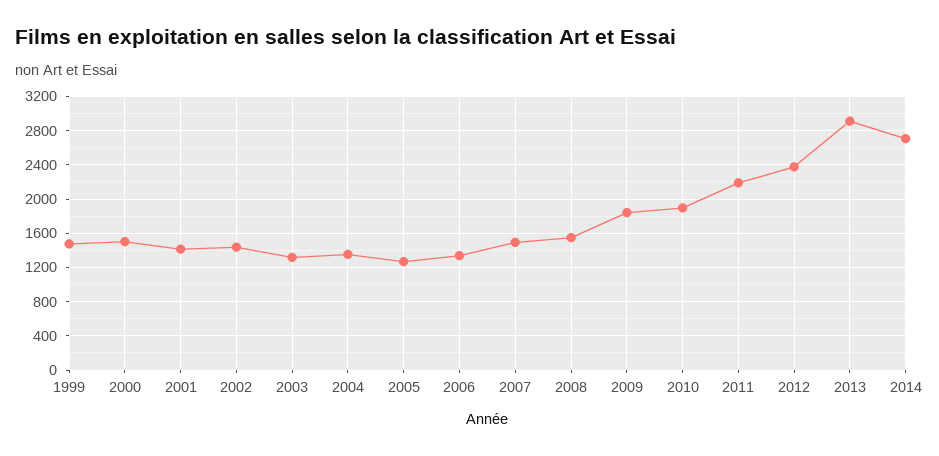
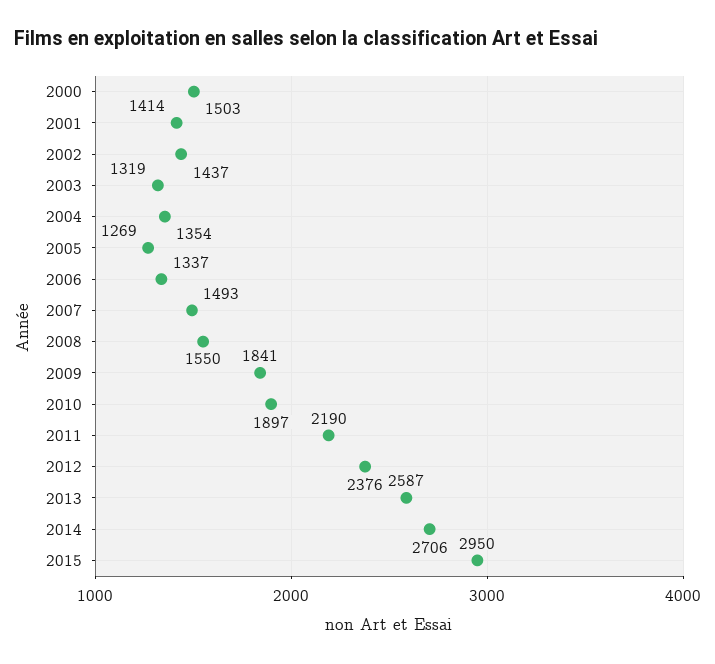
1999: 1500 -> none
2013: 2900 -> 2587
2015: none -> 2950

